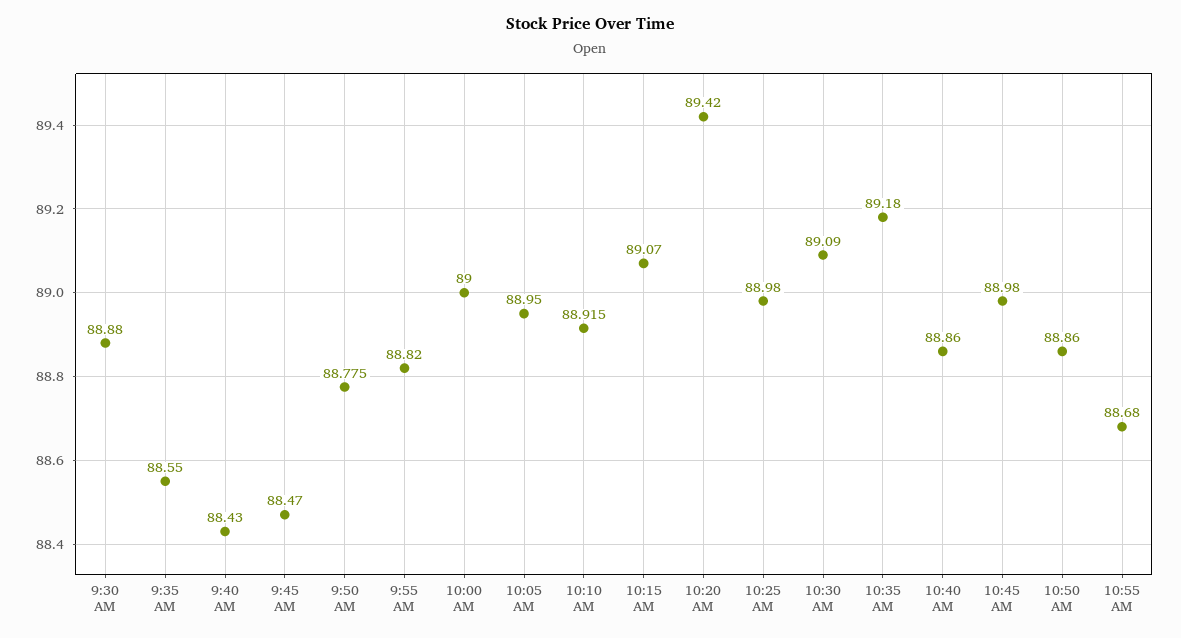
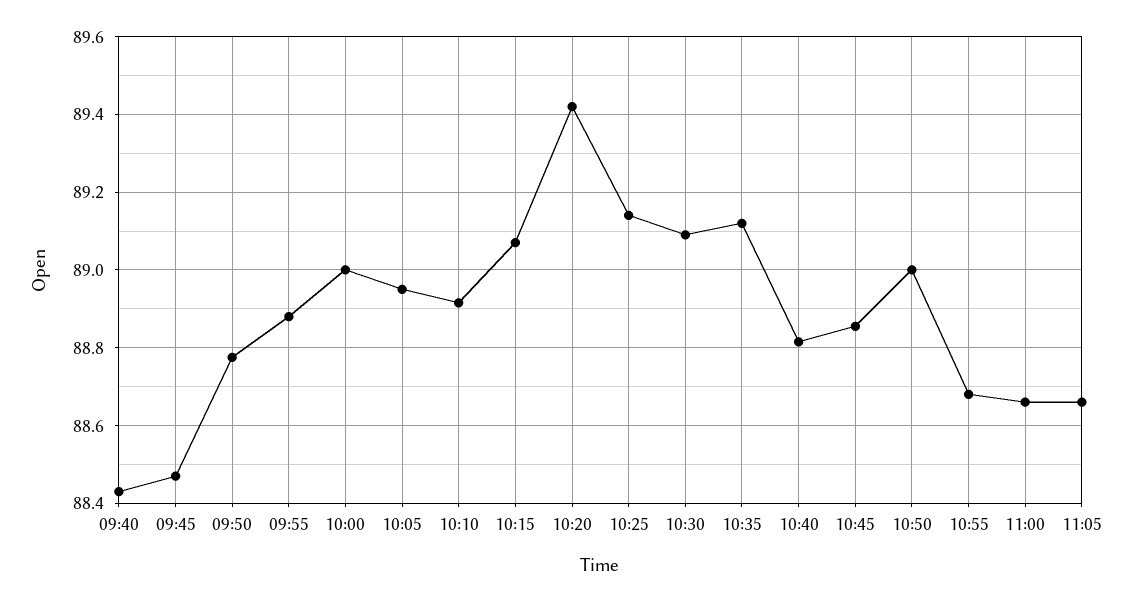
9:30 AM: 88.88 -> none
9:35 AM: 88.55 -> none
9:55 AM: 88.82 -> 88.88
10:25 AM: 88.98 -> 89.14
10:35 AM: 89.18 -> 89.12
10:40 AM: 88.86 -> 88.82
10:45 AM: 88.98 -> 88.86
10:50 AM: 88.86 -> 89
11:00: none -> 88.66
11:05: none -> 88.66

